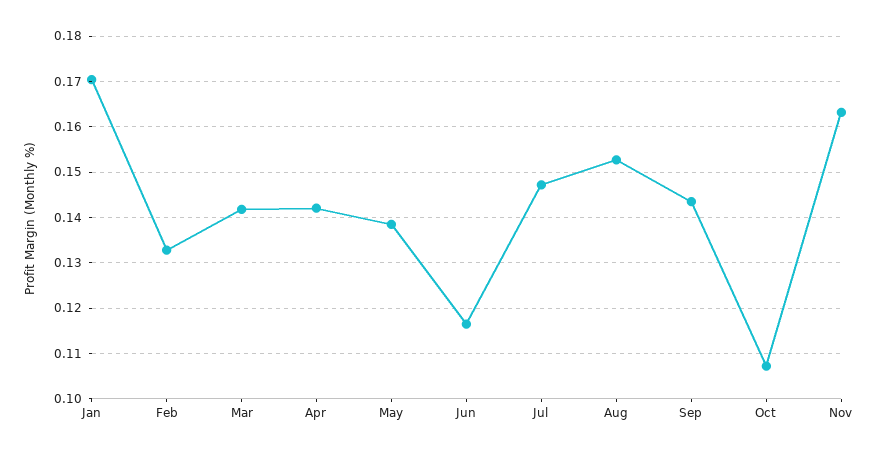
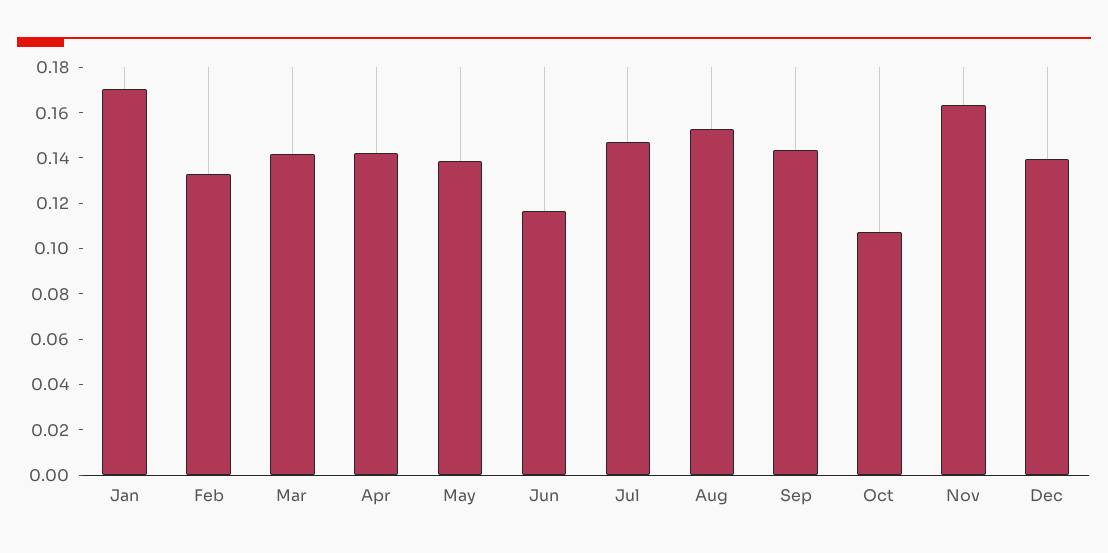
Dec: none -> 0.14

